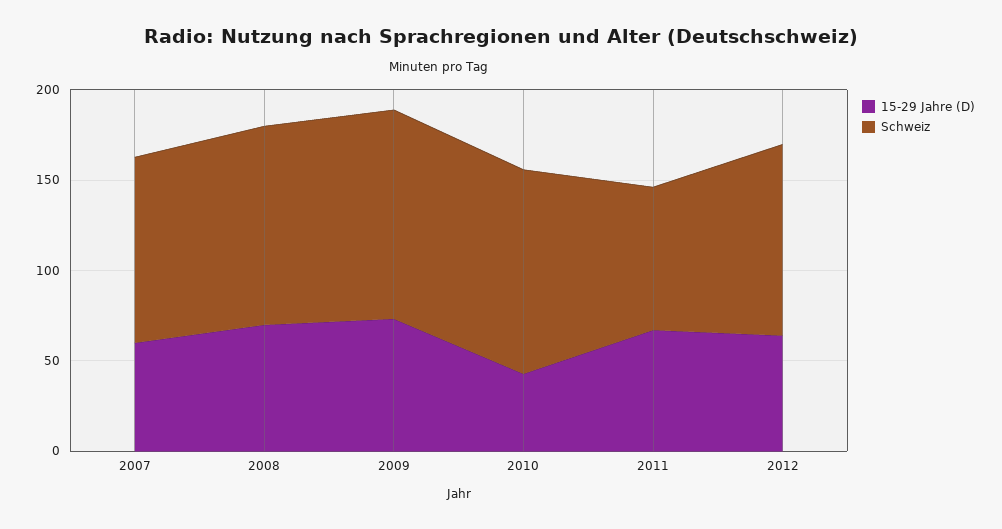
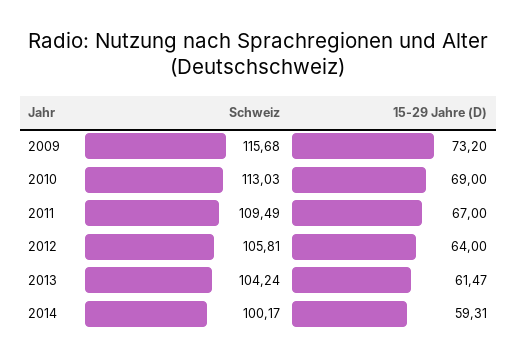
15-29 Jahre (D), 2007: 60 -> none
Schweiz, 2007: 100 -> none
15-29 Jahre (D), 2008: 70 -> none
Schweiz, 2008: 110 -> none
15-29 Jahre (D), 2010: 40 -> 69
Schweiz, 2011: 80 -> 109.49
Schweiz, 2013: none -> 104.24
15-29 Jahre (D), 2013: none -> 61.47
Schweiz, 2014: none -> 100.17
15-29 Jahre (D), 2014: none -> 59.31

